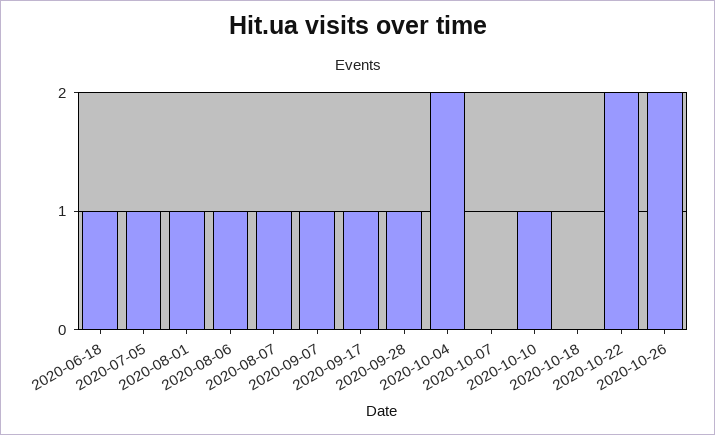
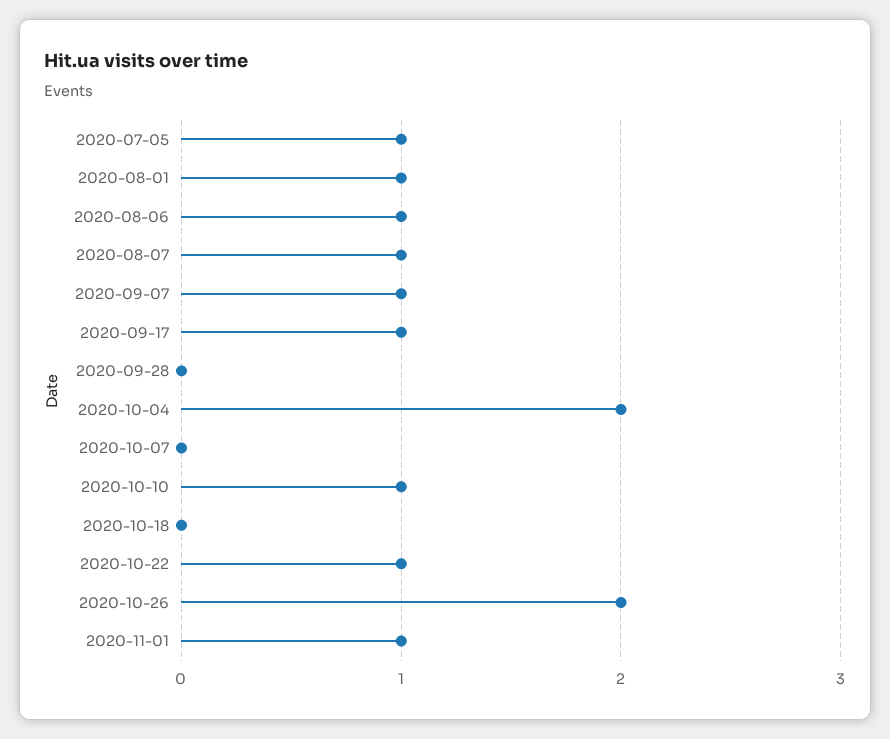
2020-06-18: 1 -> none
2020-09-28: 1 -> 0
2020-10-22: 2 -> 1
2020-11-01: none -> 1

